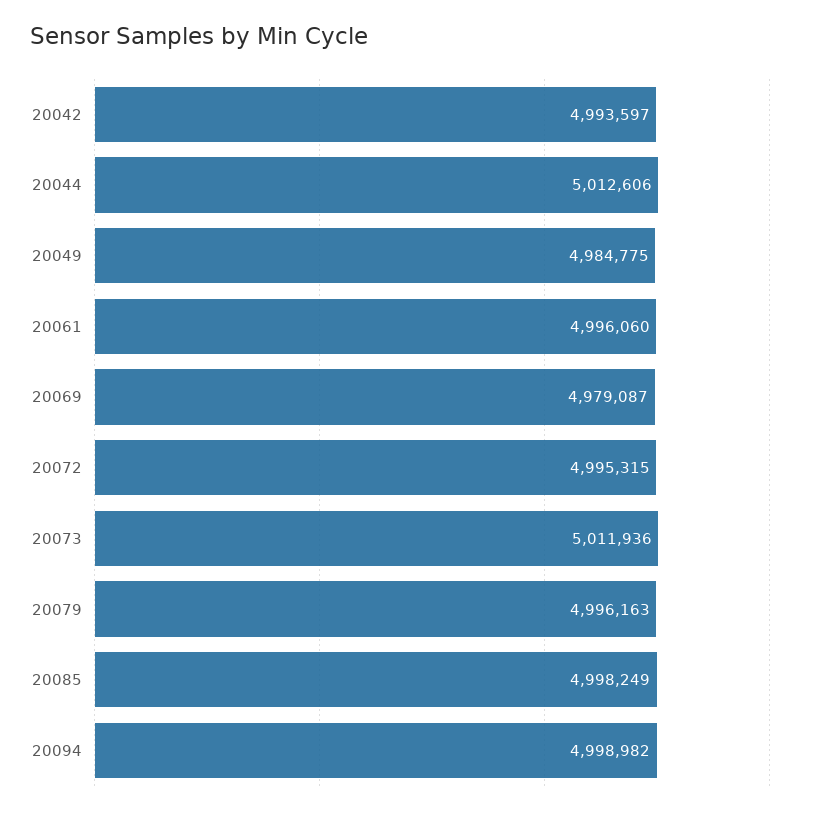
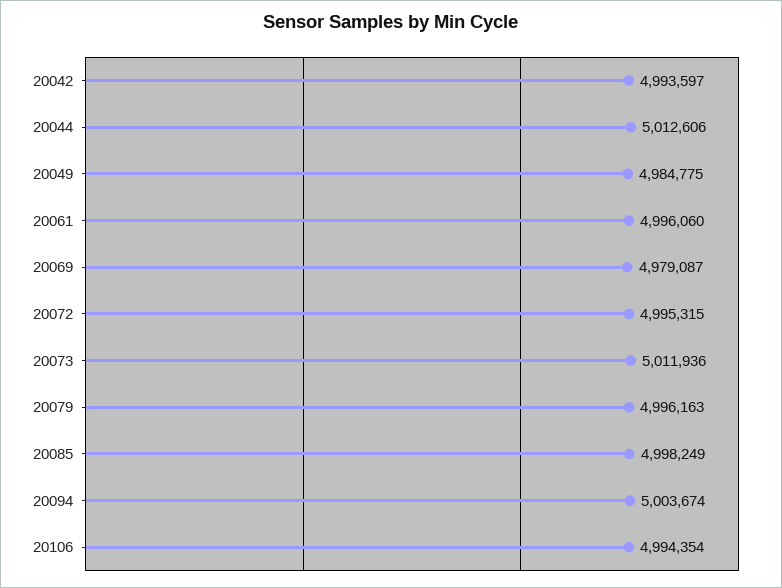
20094: 4998982 -> 5003674
20106: none -> 4994354

